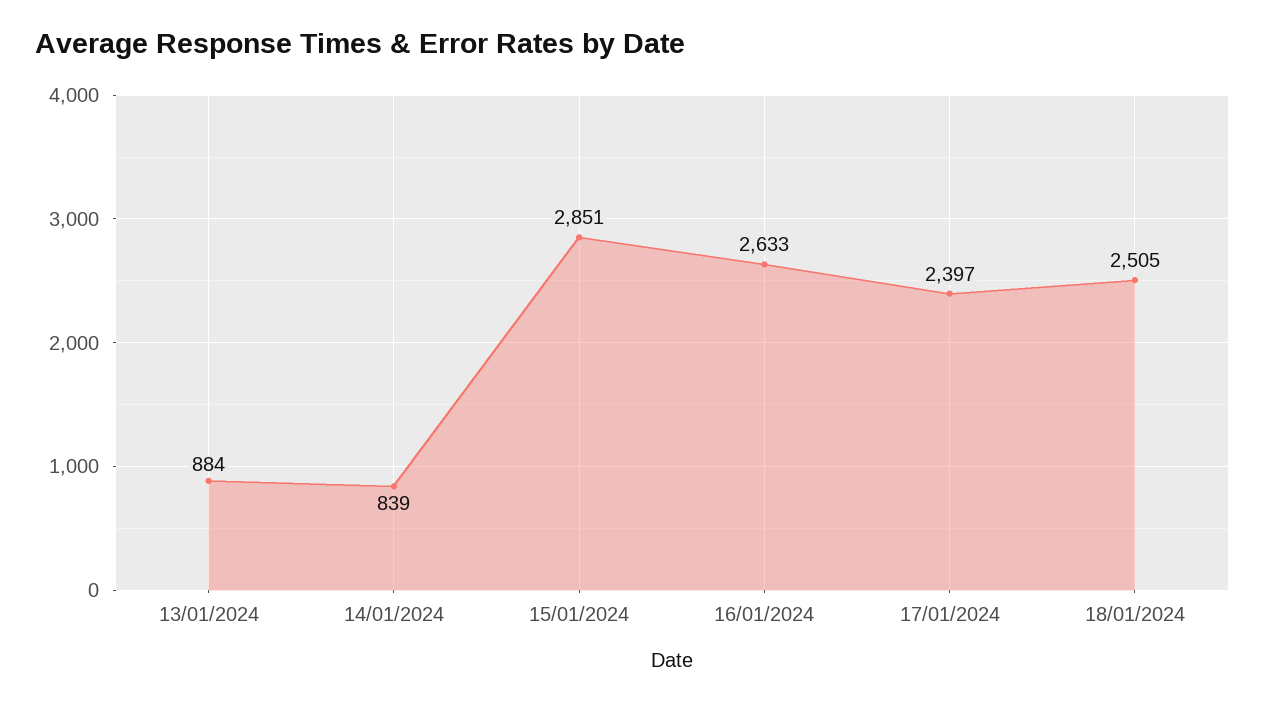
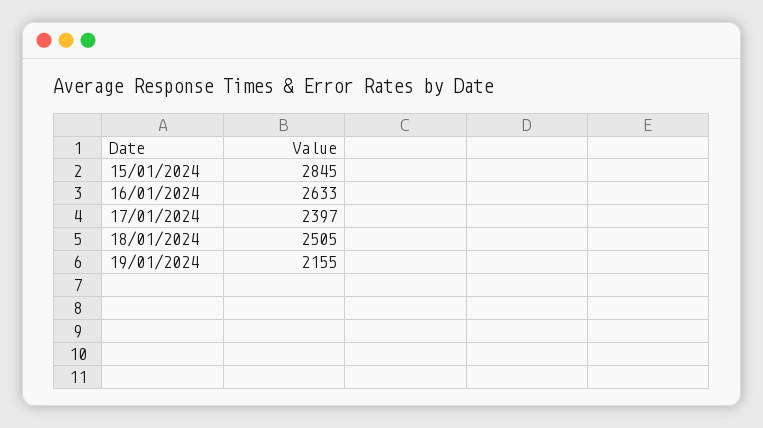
13/01/2024: 884 -> none
14/01/2024: 839 -> none
15/01/2024: 2851 -> 2845
19/01/2024: none -> 2155

